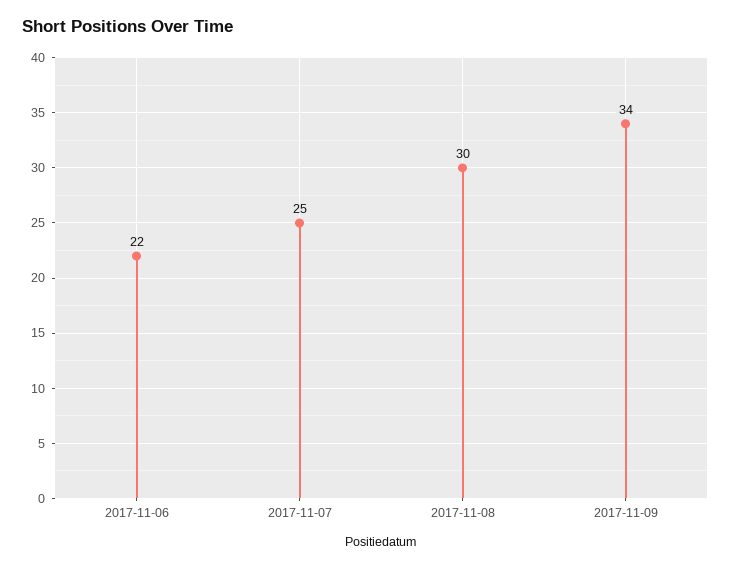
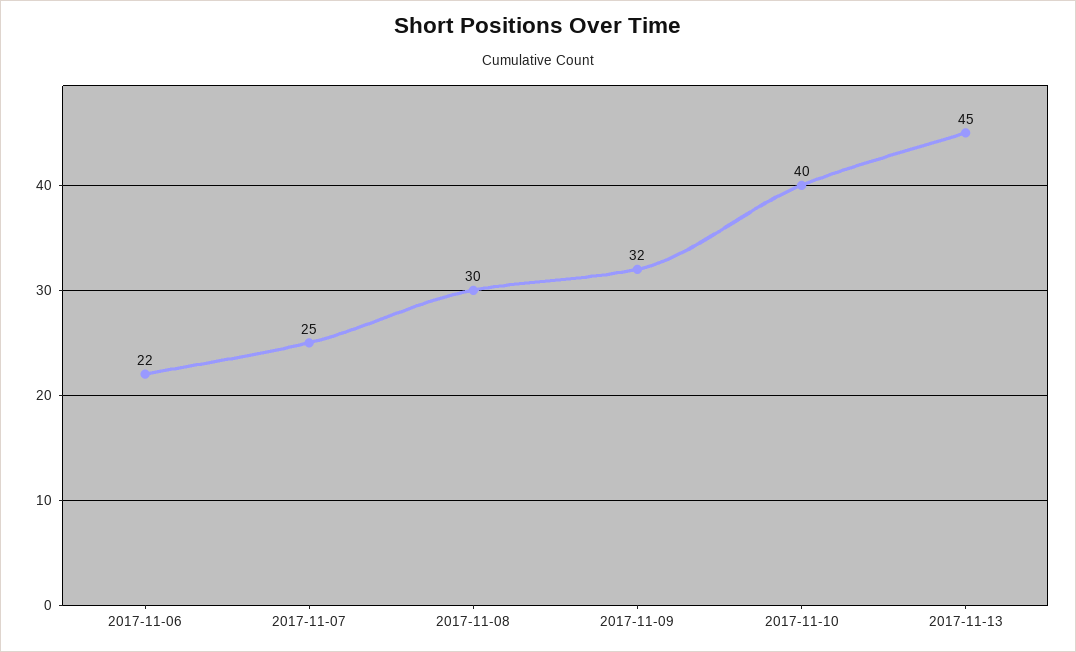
2017-11-09: 34 -> 32
2017-11-10: none -> 40
2017-11-13: none -> 45

